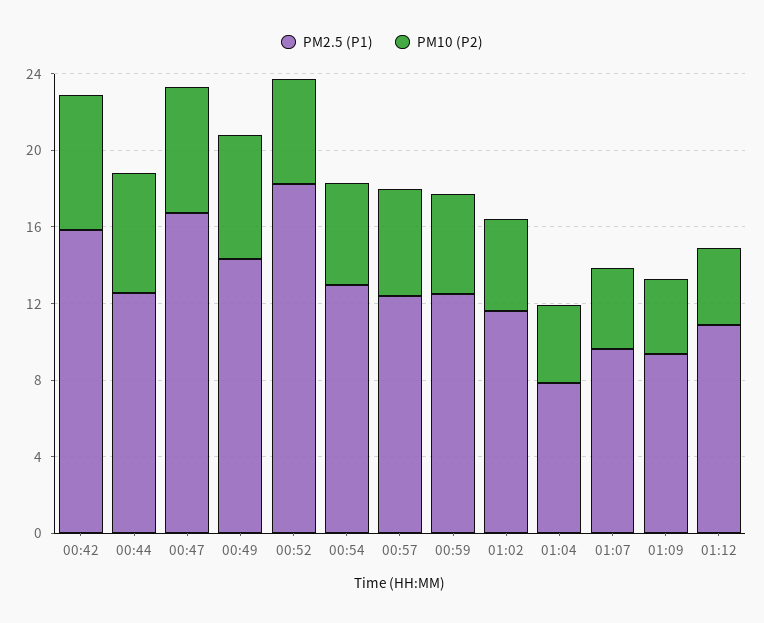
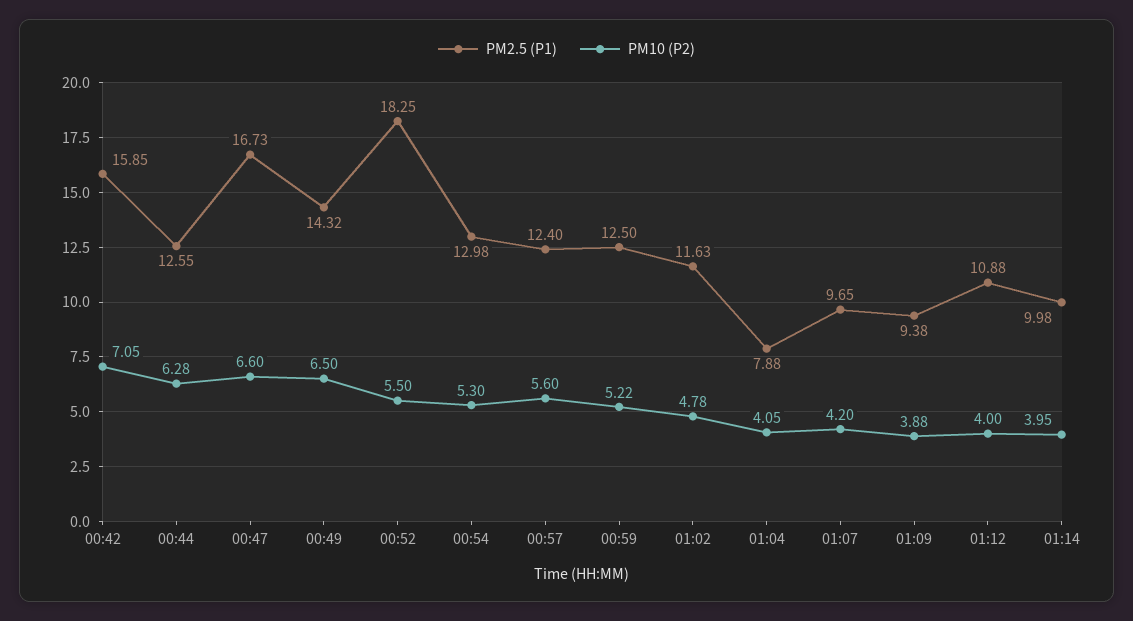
PM2.5 (P1), 01:14: none -> 9.98
PM10 (P2), 01:14: none -> 3.95

